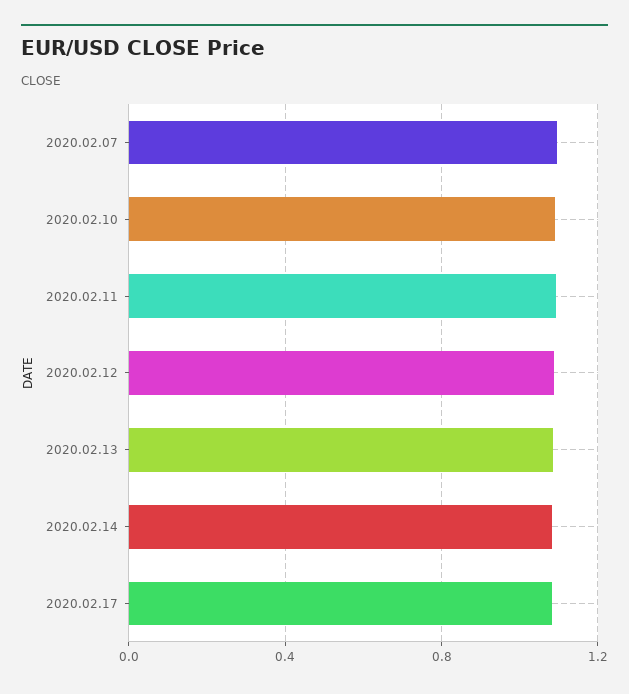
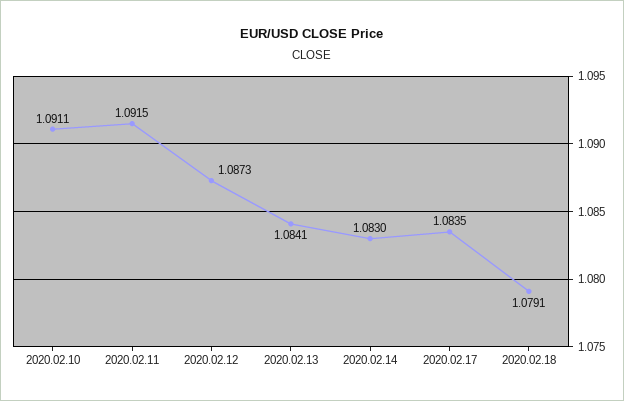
2020.02.07: 1.1 -> none
2020.02.18: none -> 1.0791

